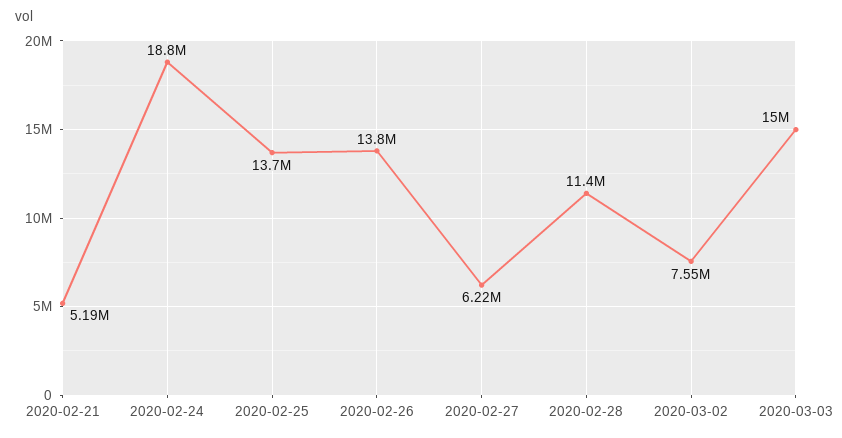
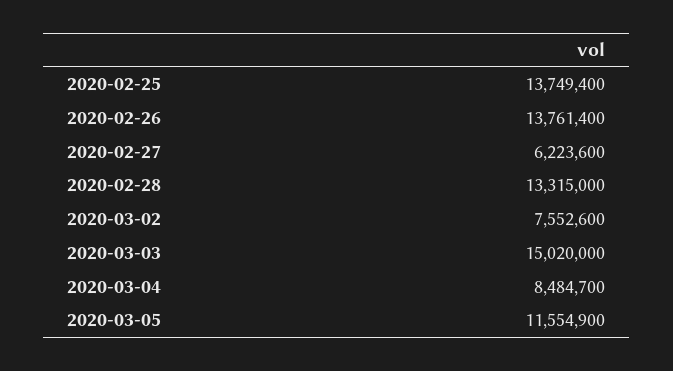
2020-02-21: 5190000 -> none
2020-02-24: 18800000 -> none
2020-02-28: 11400000 -> 13315000
2020-03-04: none -> 8484700
2020-03-05: none -> 11554900

